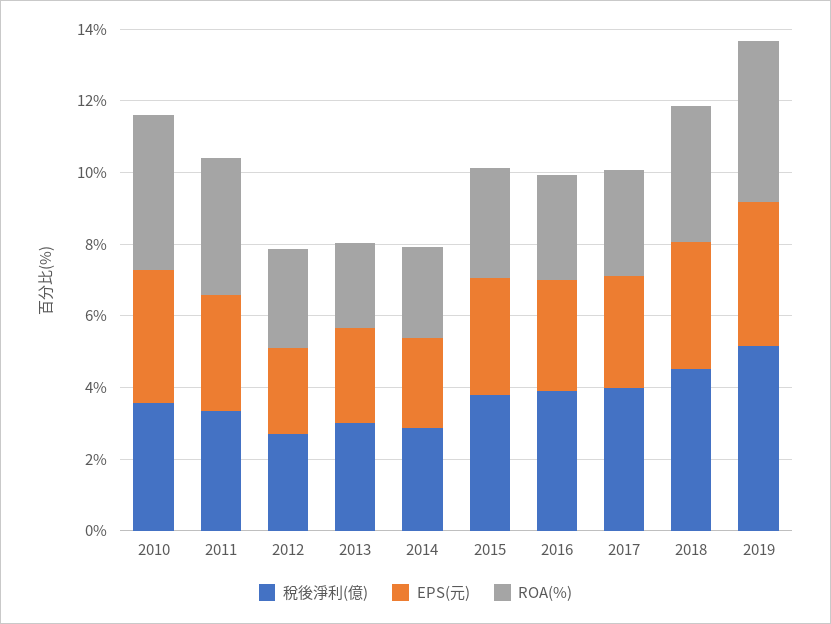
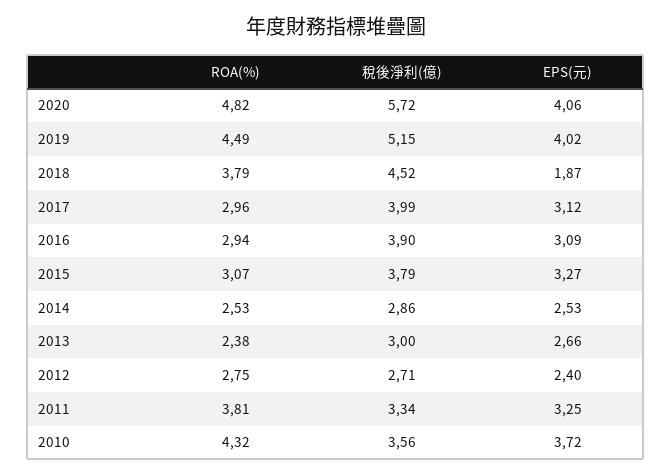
EPS(元), 2018: 3.5 -> 1.87
ROA(%), 2020: none -> 4.82
稅後淨利(億), 2020: none -> 5.72
EPS(元), 2020: none -> 4.06

